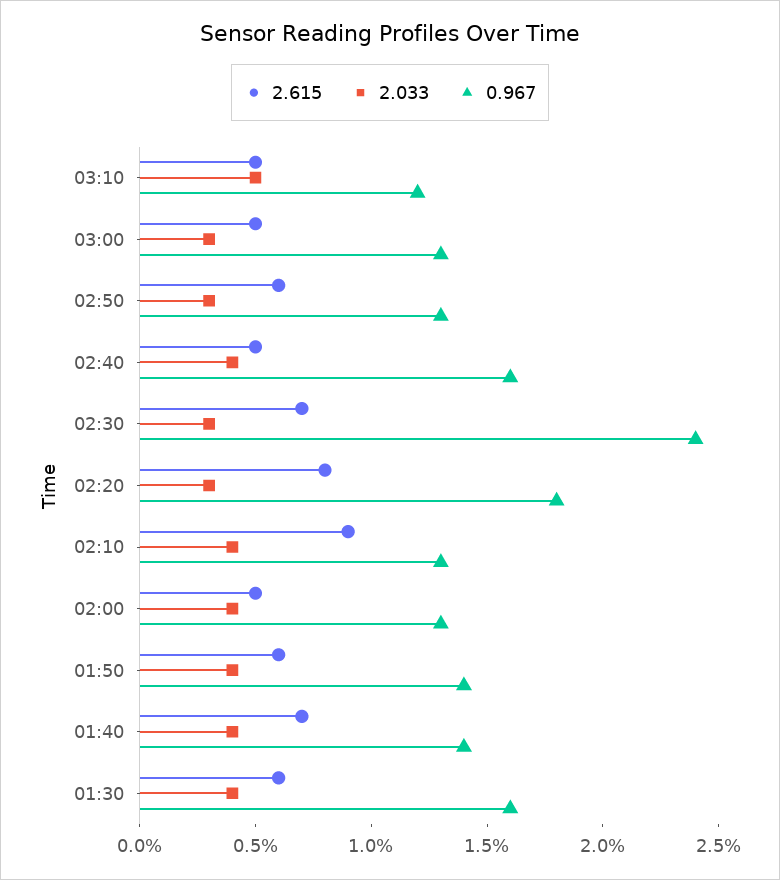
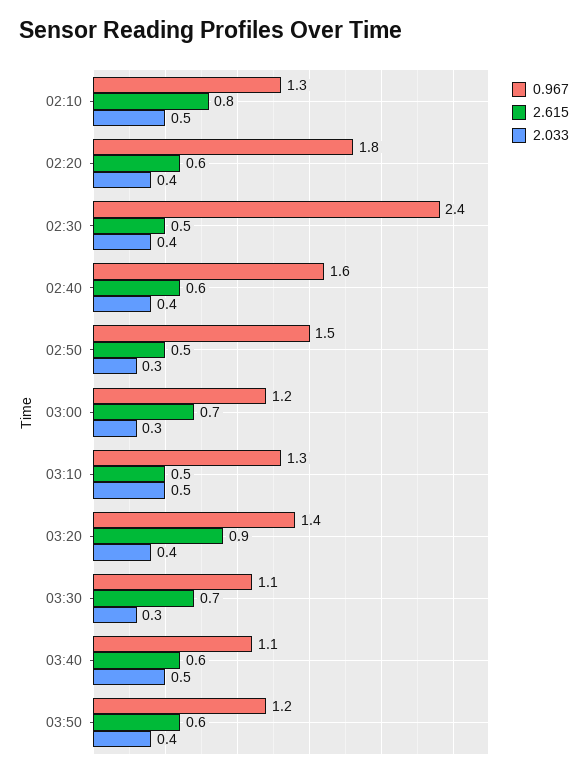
0.967, 03:10: 1.2 -> 1.3
2.615, 03:00: 0.5 -> 0.7
0.967, 03:00: 1.3 -> 1.2
2.615, 02:50: 0.6 -> 0.5
0.967, 02:50: 1.3 -> 1.5
2.615, 02:40: 0.5 -> 0.6
2.615, 02:30: 0.7 -> 0.5
2.033, 02:30: 0.3 -> 0.4
2.615, 02:20: 0.8 -> 0.6
2.033, 02:20: 0.3 -> 0.4
2.615, 02:10: 0.9 -> 0.8
2.033, 02:10: 0.4 -> 0.5
2.615, 02:00: 0.5 -> none
2.033, 02:00: 0.4 -> none
0.967, 02:00: 1.3 -> none
2.615, 01:50: 0.6 -> none
2.033, 01:50: 0.4 -> none
0.967, 01:50: 1.4 -> none
2.615, 01:40: 0.7 -> none
2.033, 01:40: 0.4 -> none
0.967, 01:40: 1.4 -> none
2.615, 01:30: 0.6 -> none
2.033, 01:30: 0.4 -> none
0.967, 01:30: 1.6 -> none
0.967, 03:20: none -> 1.4
2.615, 03:20: none -> 0.9
2.033, 03:20: none -> 0.4
0.967, 03:30: none -> 1.1
2.615, 03:30: none -> 0.7
2.033, 03:30: none -> 0.3
0.967, 03:40: none -> 1.1
2.615, 03:40: none -> 0.6
2.033, 03:40: none -> 0.5
0.967, 03:50: none -> 1.2
2.615, 03:50: none -> 0.6
2.033, 03:50: none -> 0.4

